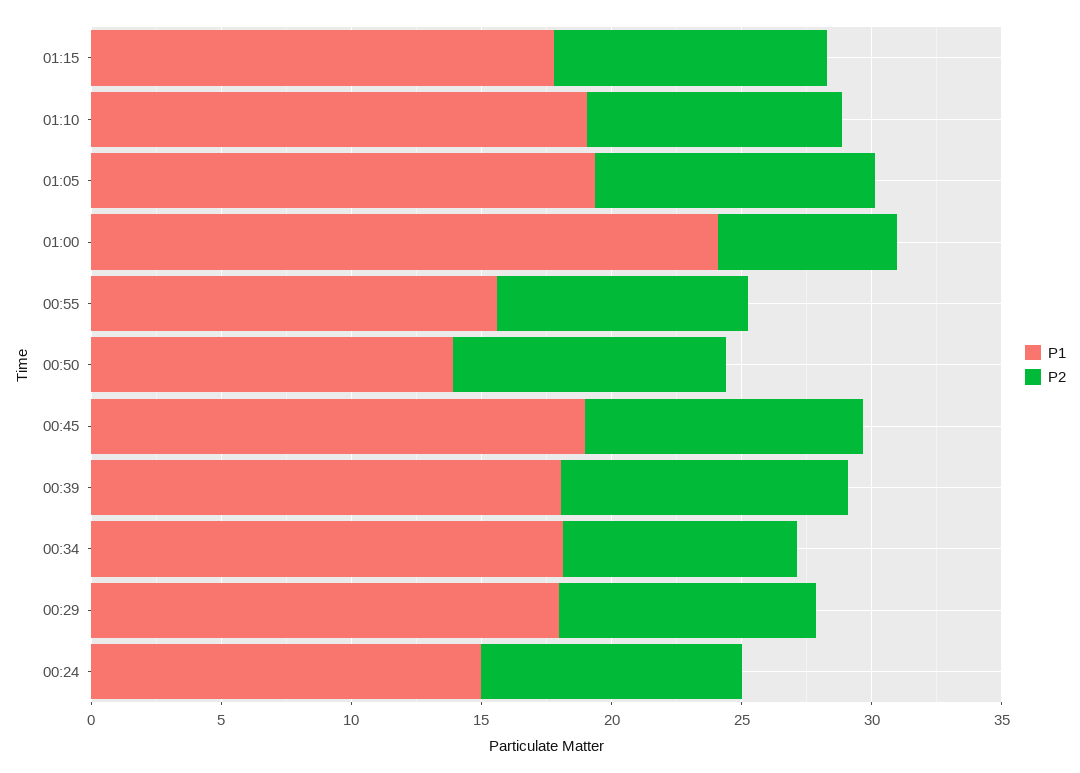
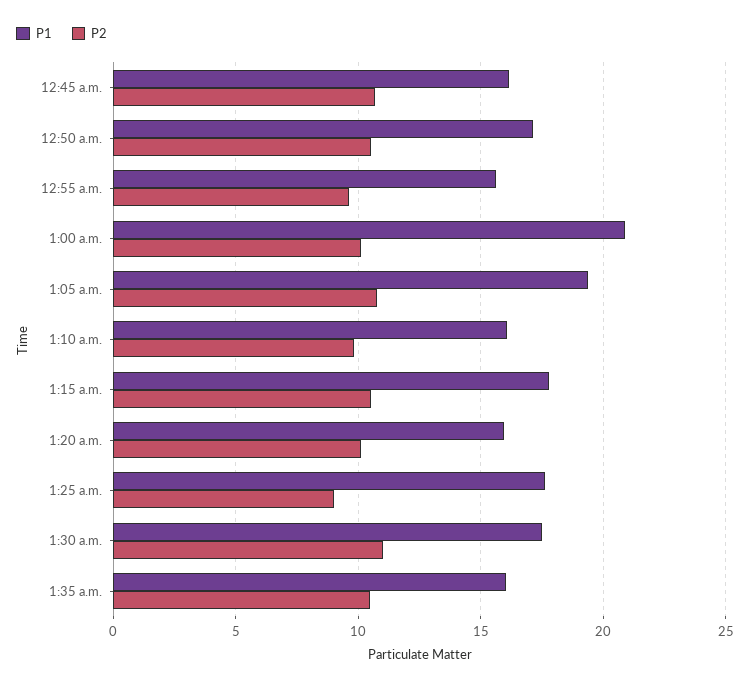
P1, 01:10: 19 -> 16
P1, 01:00: 24 -> 21
P2, 01:00: 7 -> 10
P1, 00:50: 14 -> 17
P1, 00:45: 19 -> 16
P1, 00:39: 18 -> none
P2, 00:39: 11 -> none
P1, 00:34: 18 -> none
P2, 00:34: 9 -> none
P1, 00:29: 18 -> none
P2, 00:29: 10 -> none
P1, 00:24: 15 -> none
P2, 00:24: 10 -> none
P1, 1:20 a.m.: none -> 16
P2, 1:20 a.m.: none -> 10
P1, 1:25 a.m.: none -> 17.5
P2, 1:25 a.m.: none -> 9
P1, 1:30 a.m.: none -> 17.5
P2, 1:30 a.m.: none -> 11
P1, 1:35 a.m.: none -> 16
P2, 1:35 a.m.: none -> 10.5

